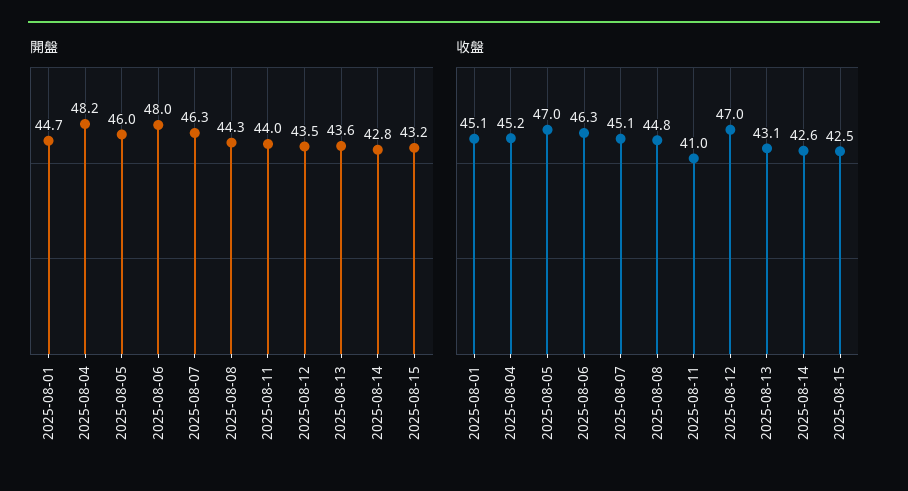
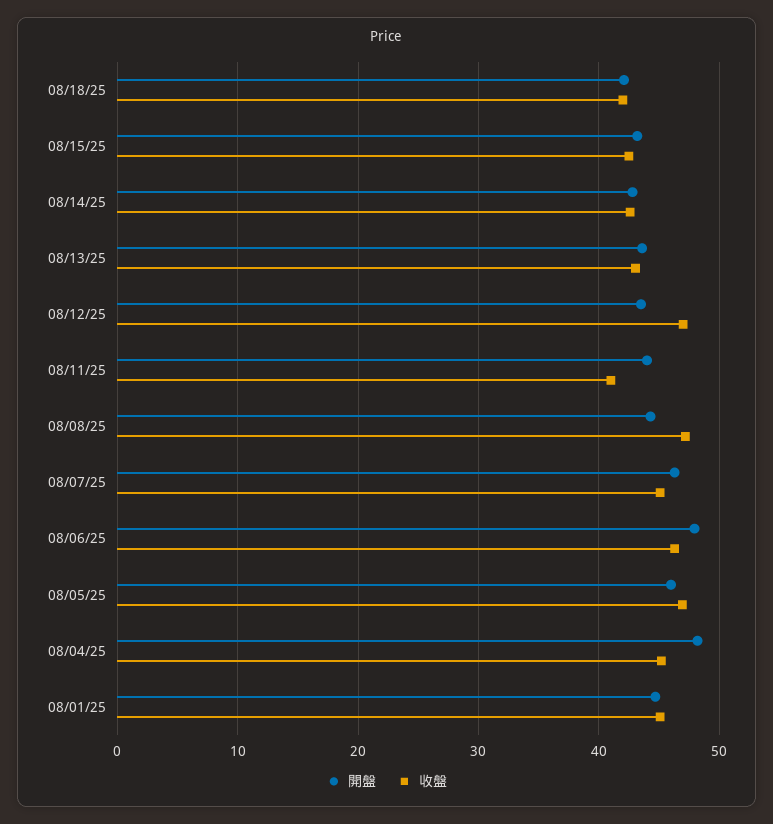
收盤, 2025-08-08: 44.8 -> 47
開盤, 08/18/25: none -> 42
收盤, 08/18/25: none -> 42

